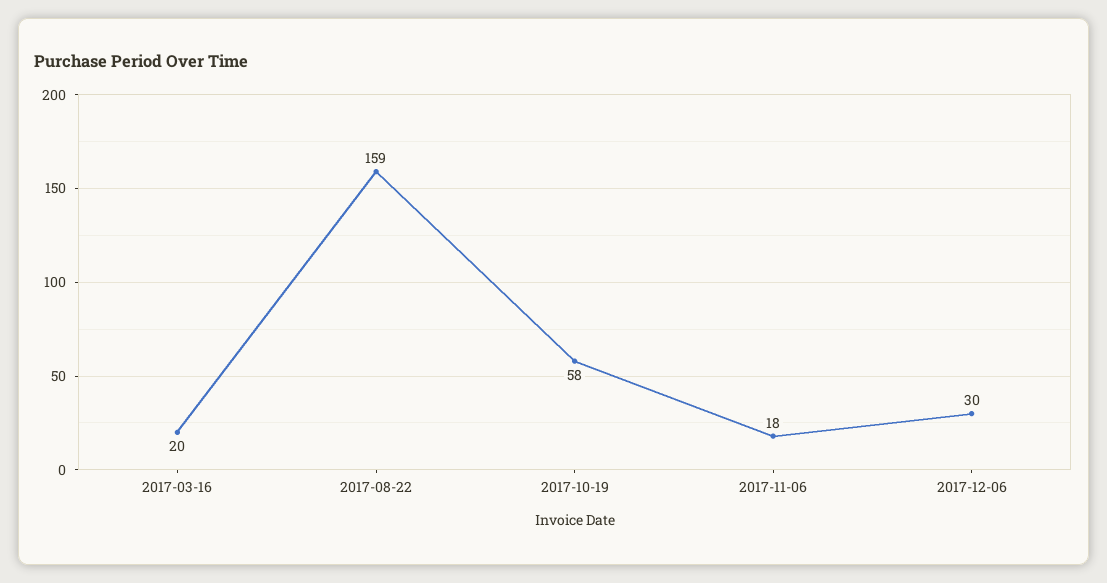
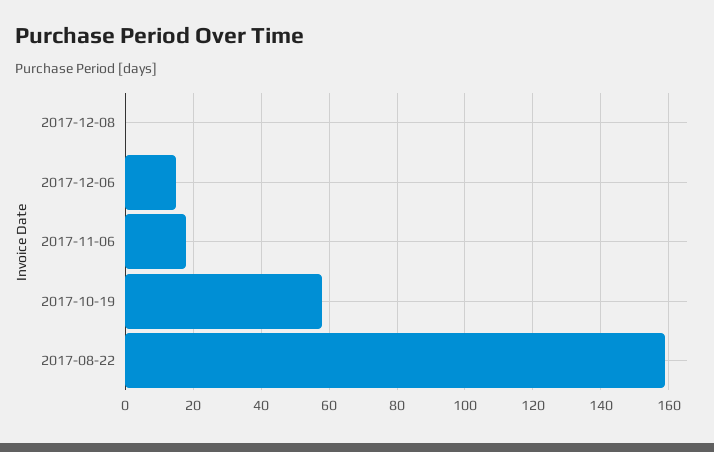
2017-03-16: 20 -> none
2017-12-06: 30 -> 15
2017-12-08: none -> 0

